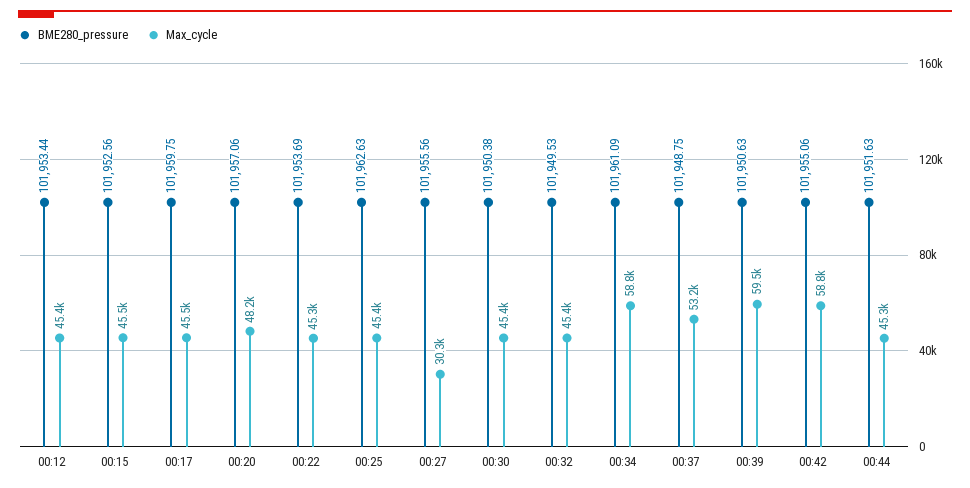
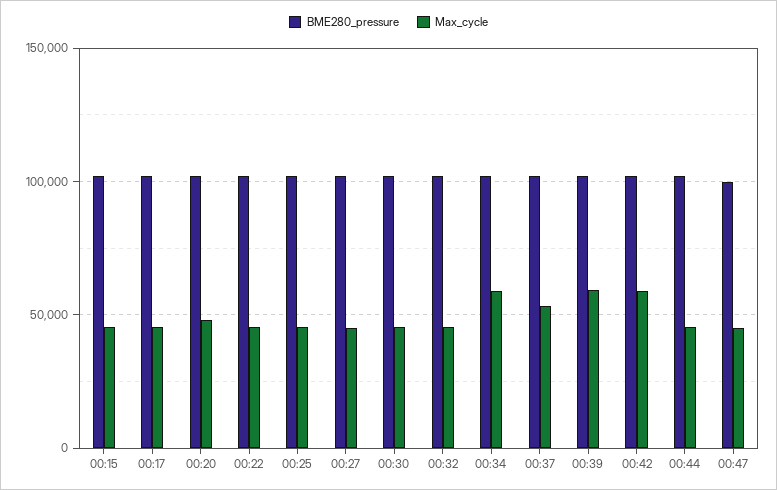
BME280_pressure, 00:12: 101953.44 -> none
Max_cycle, 00:12: 45400 -> none
Max_cycle, 00:27: 30300 -> 45000
BME280_pressure, 00:47: none -> 100000
Max_cycle, 00:47: none -> 45000

